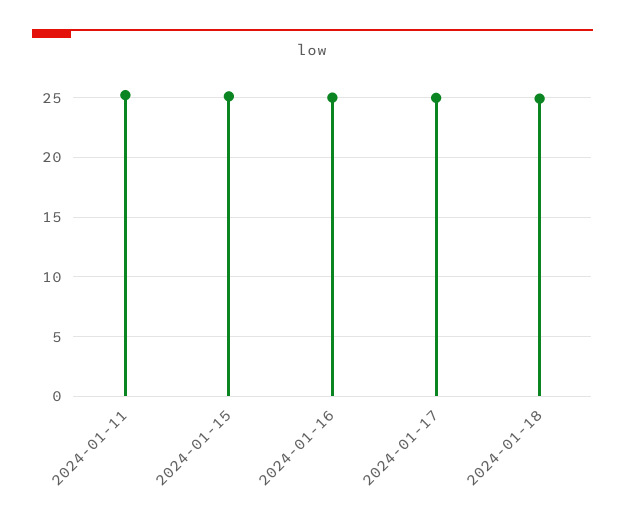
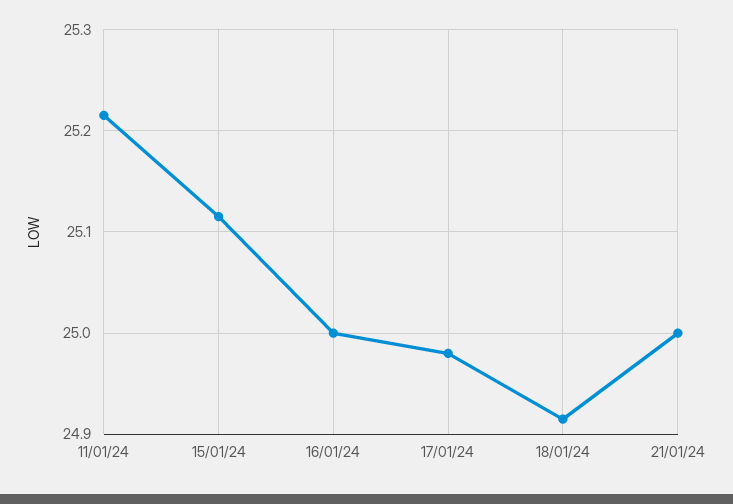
21/01/24: none -> 25

